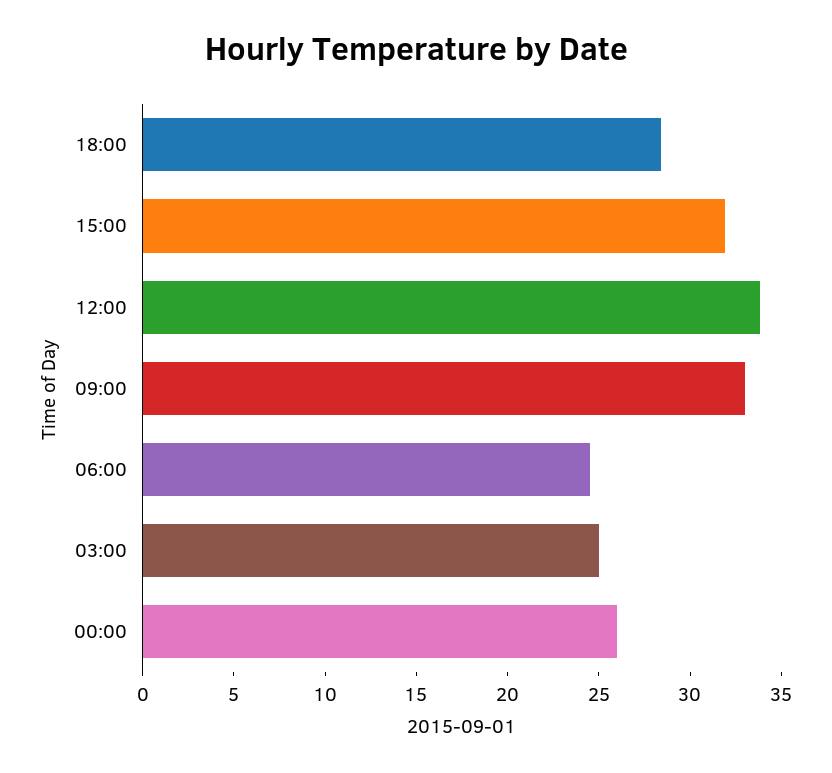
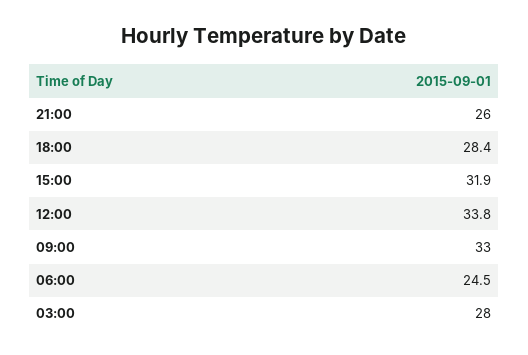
03:00: 25 -> 28
00:00: 26 -> none
21:00: none -> 26

